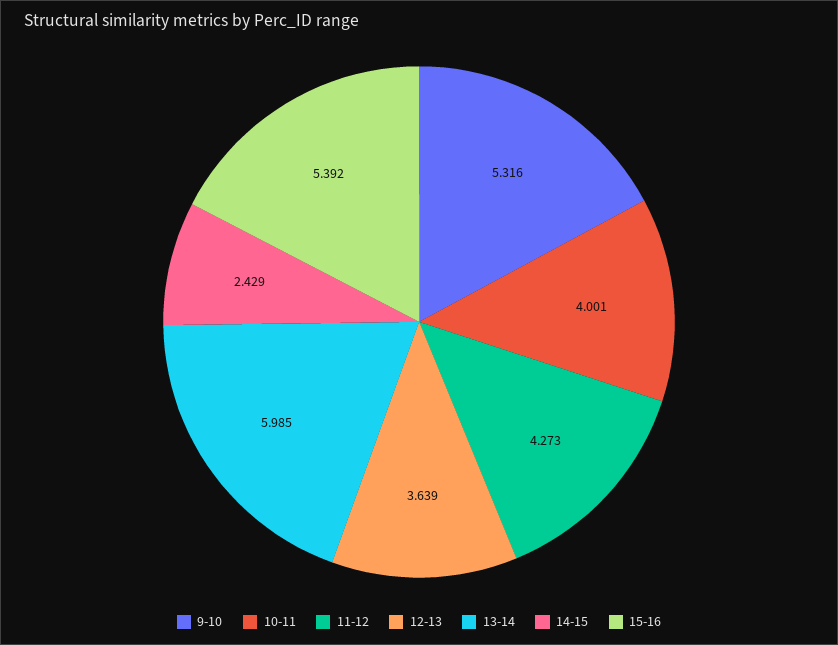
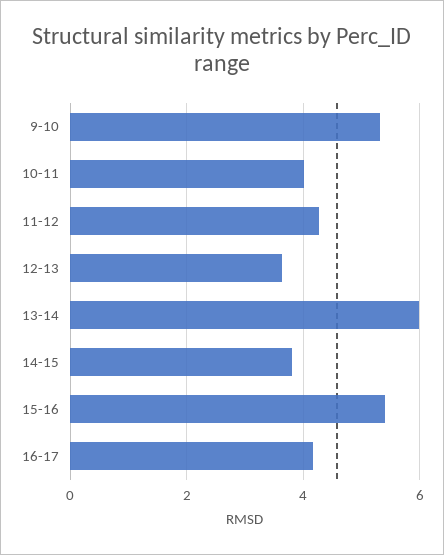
14-15: 2.429 -> 3.8
16-17: none -> 4.2

